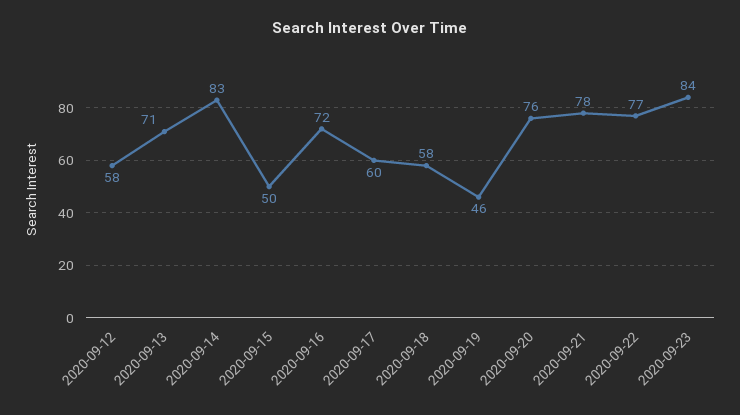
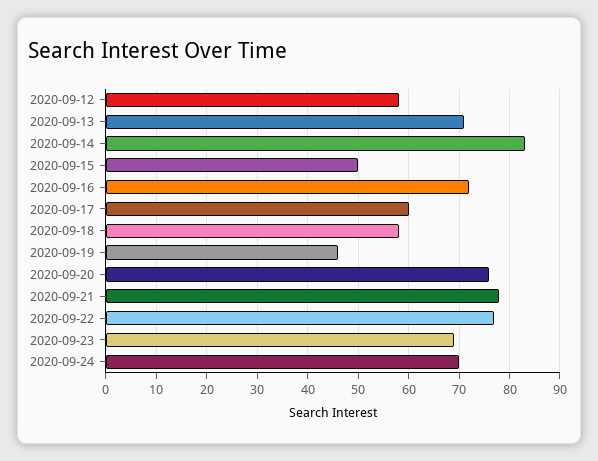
2020-09-23: 84 -> 70
2020-09-24: none -> 70

